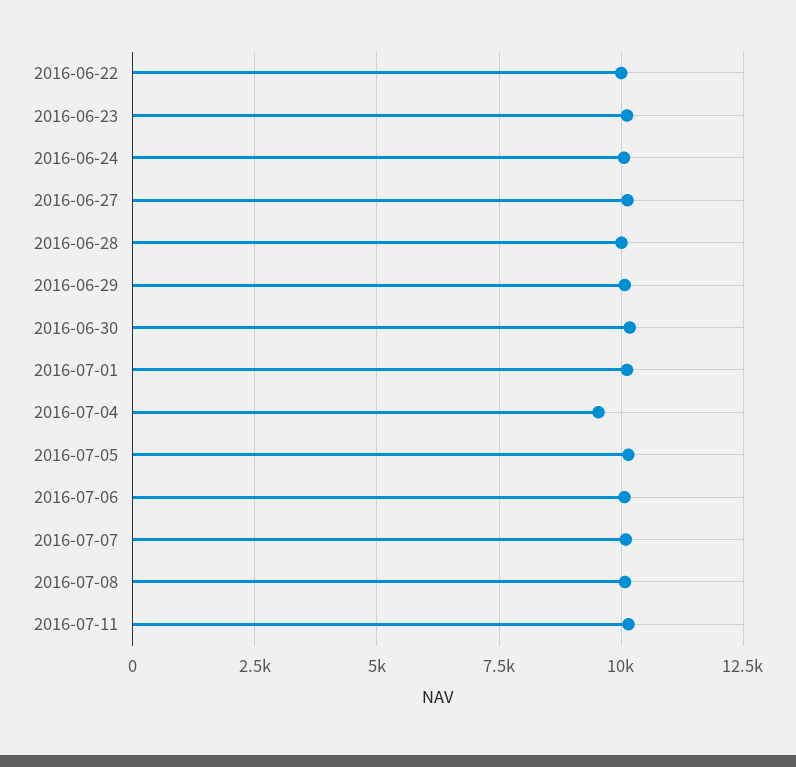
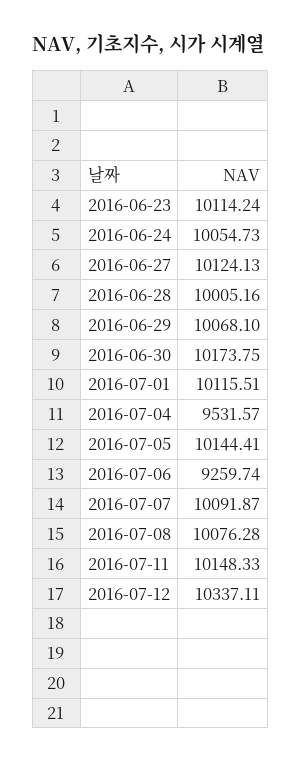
2016-06-22: 10000 -> none
2016-07-06: 10000 -> 9259.74
2016-07-12: none -> 10337.11

